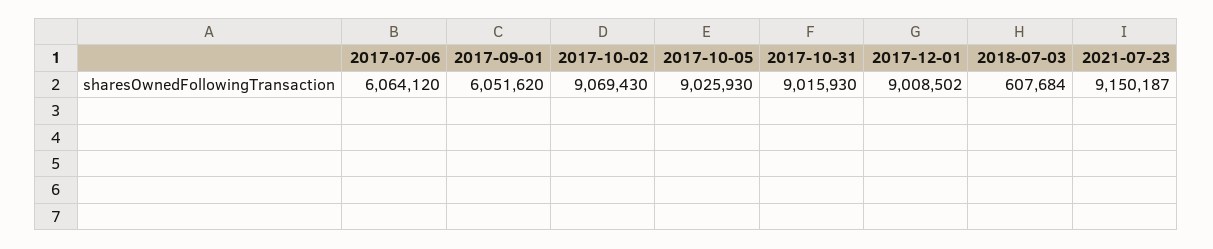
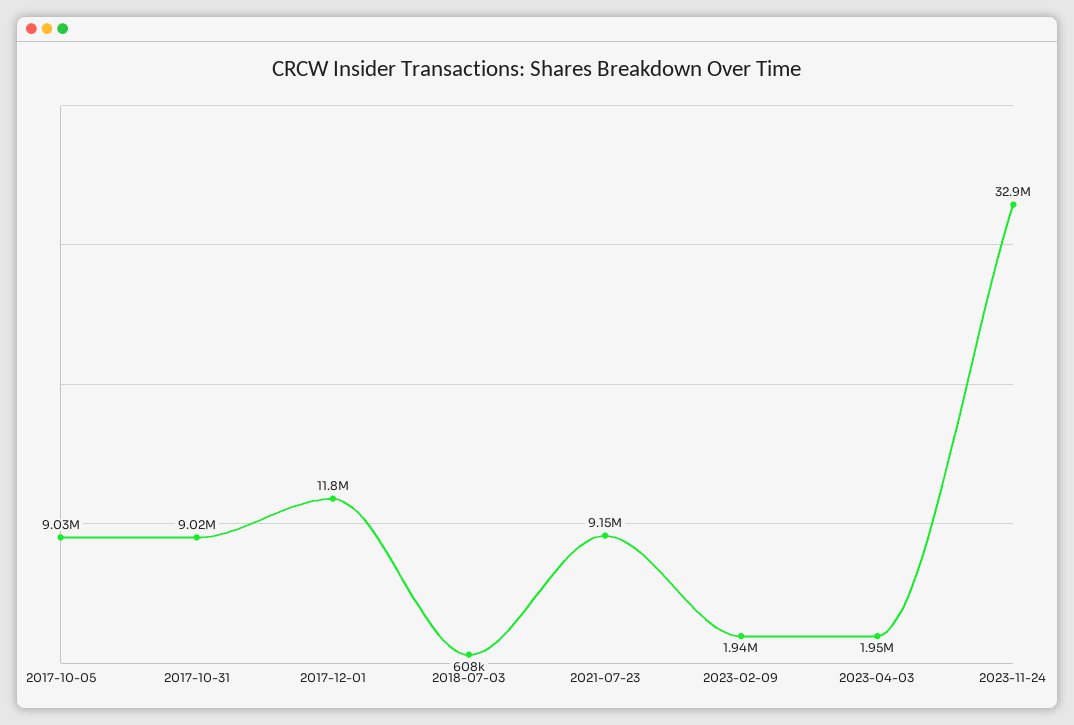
2017-07-06: 6064120 -> none
2017-09-01: 6051620 -> none
2017-10-02: 9069430 -> none
2017-12-01: 9008502 -> 11800000
2023-02-09: none -> 1940000
2023-04-03: none -> 1950000
2023-11-24: none -> 32900000

